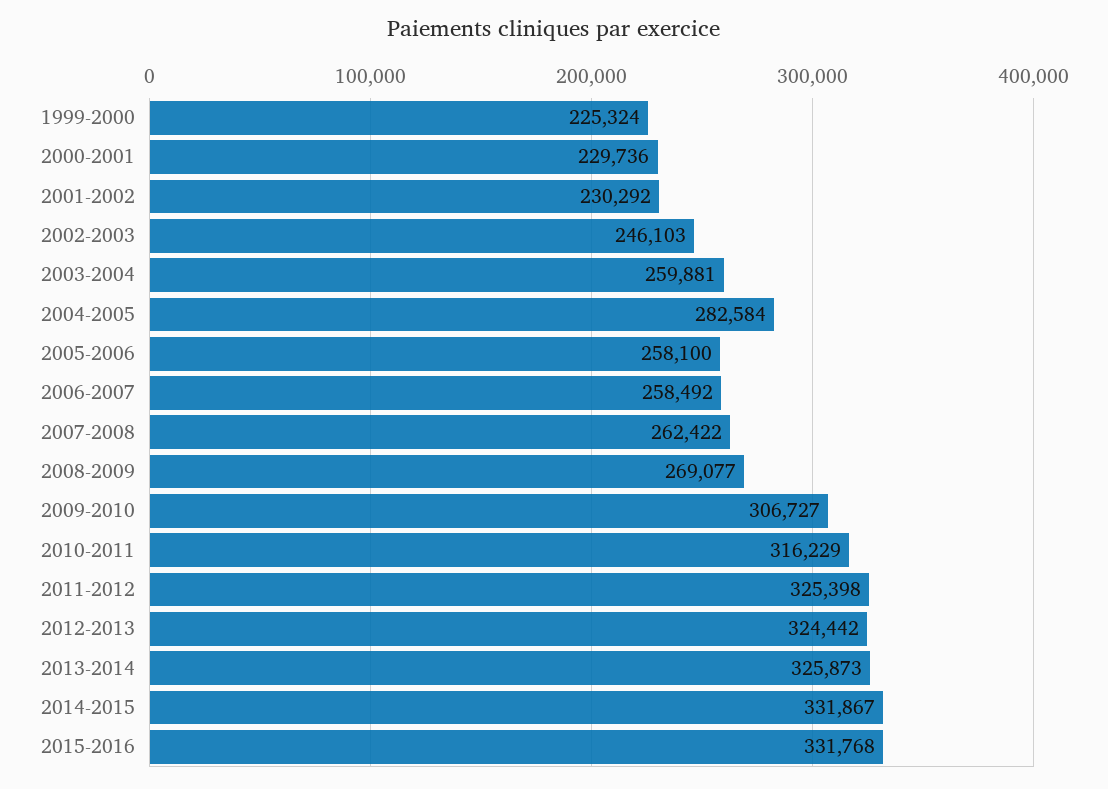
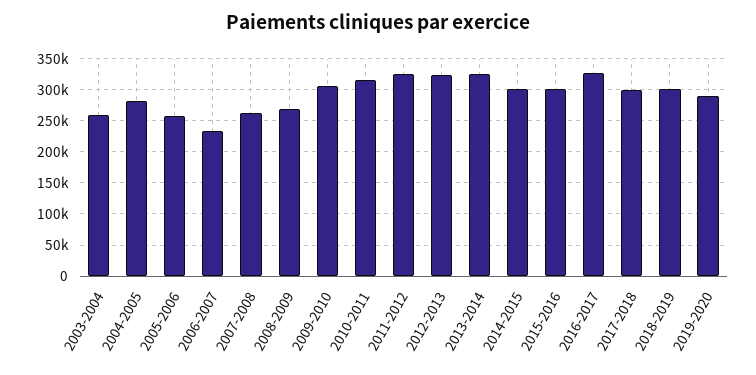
1999-2000: 225324 -> none
2000-2001: 229736 -> none
2001-2002: 230292 -> none
2002-2003: 246103 -> none
2006-2007: 258492 -> 230000
2014-2015: 331867 -> 300000
2015-2016: 331768 -> 300000
2016-2017: none -> 330000
2017-2018: none -> 300000
2018-2019: none -> 300000
2019-2020: none -> 290000

